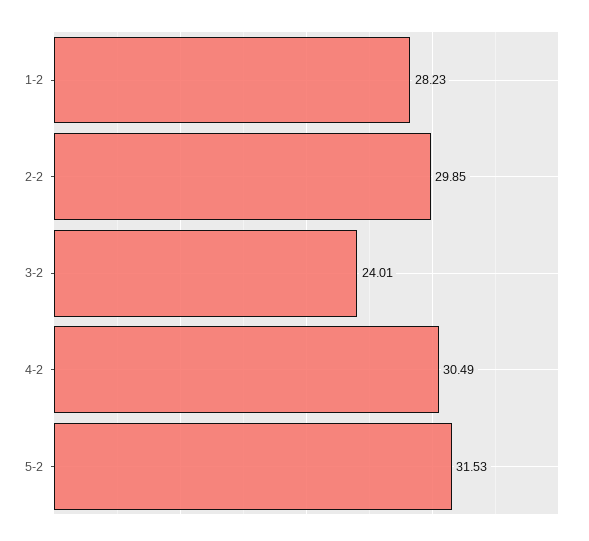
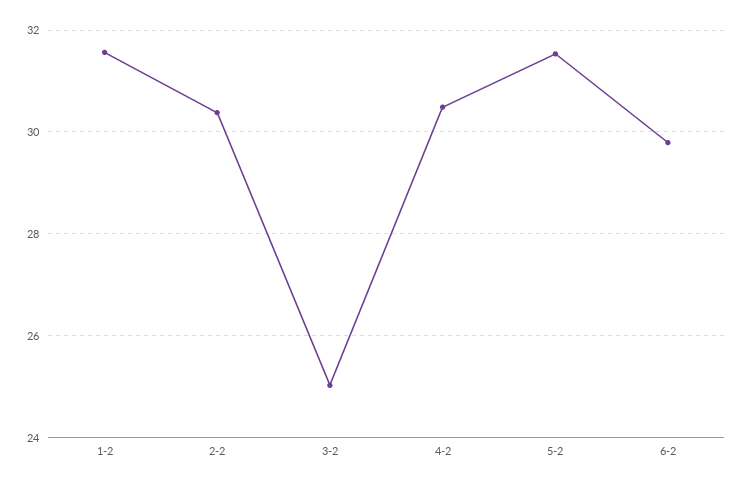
1-2: 28.23 -> 31.6
2-2: 29.85 -> 30.4
3-2: 24.01 -> 25
6-2: none -> 29.8

